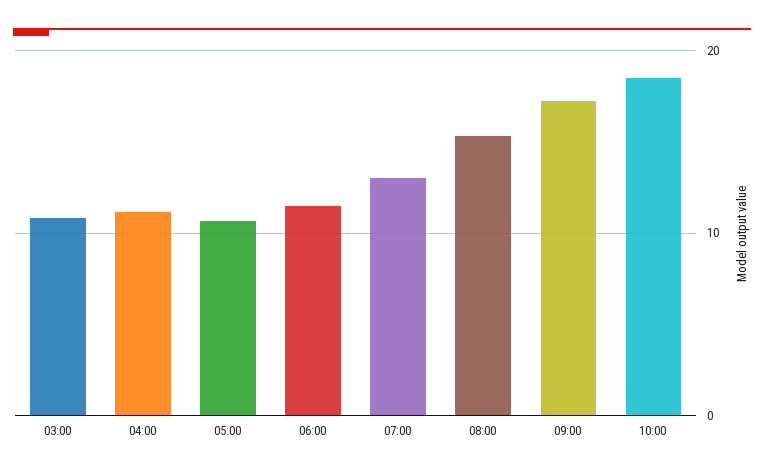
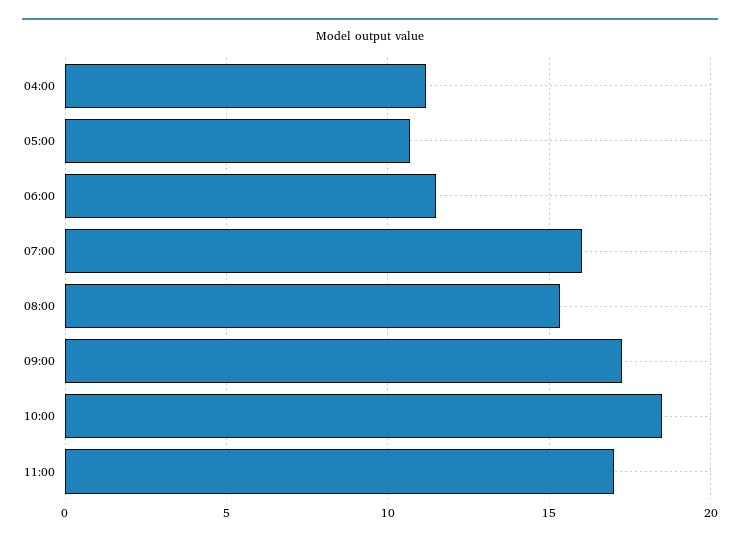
03:00: 11 -> none
07:00: 13 -> 16
11:00: none -> 17

